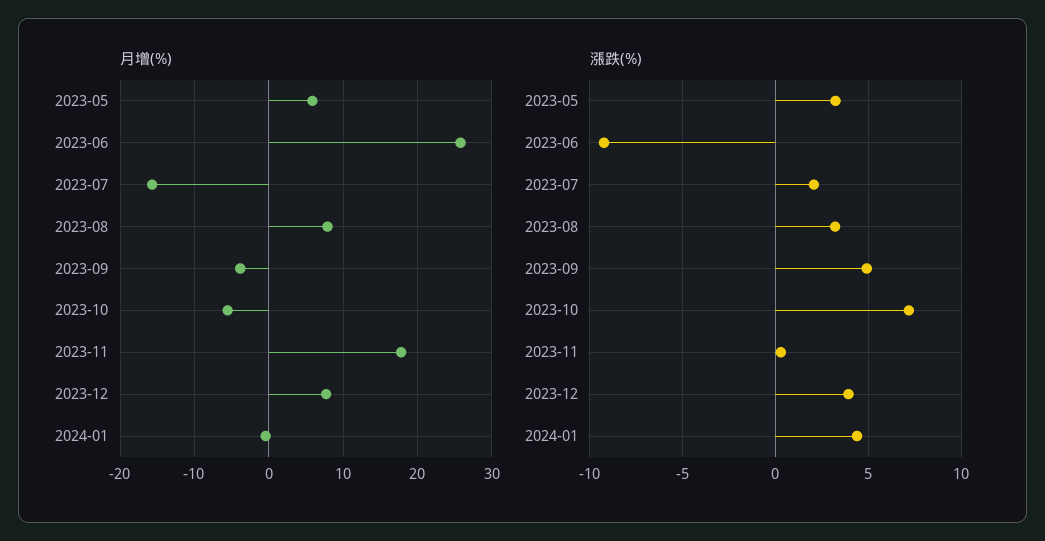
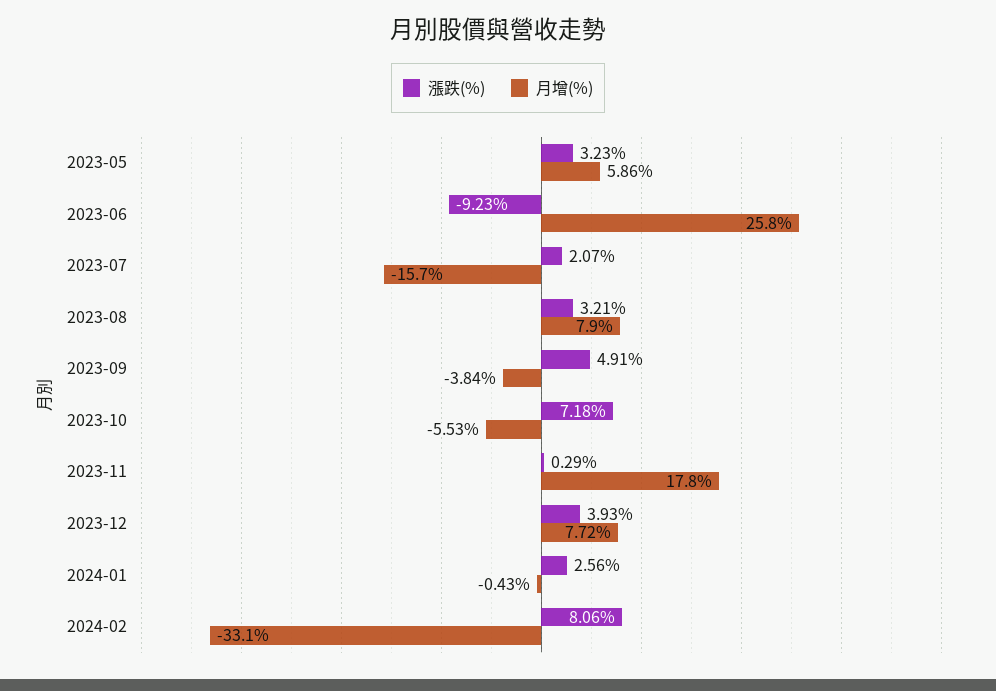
漲跌(%), 2024-01: 4.5 -> 2.56
漲跌(%), 2024-02: none -> 8.06
月增(%), 2024-02: none -> -33.1

